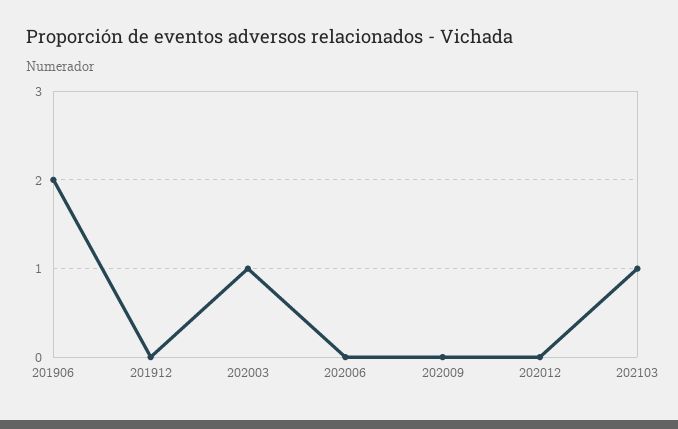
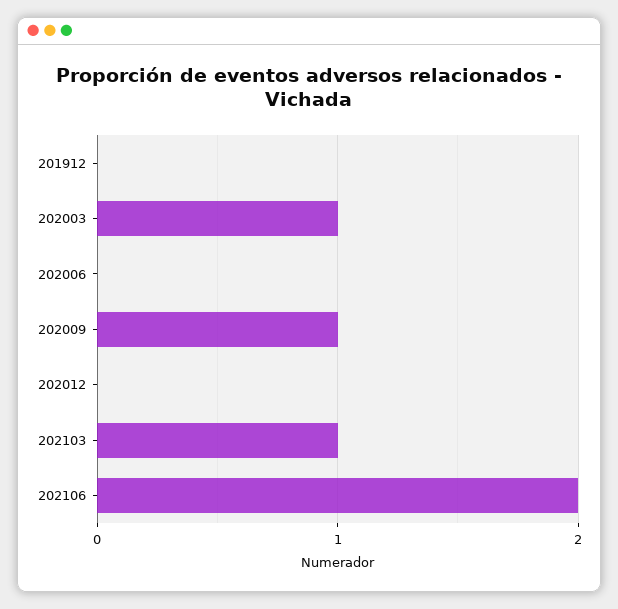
201906: 2 -> none
202009: 0 -> 1
202106: none -> 2

